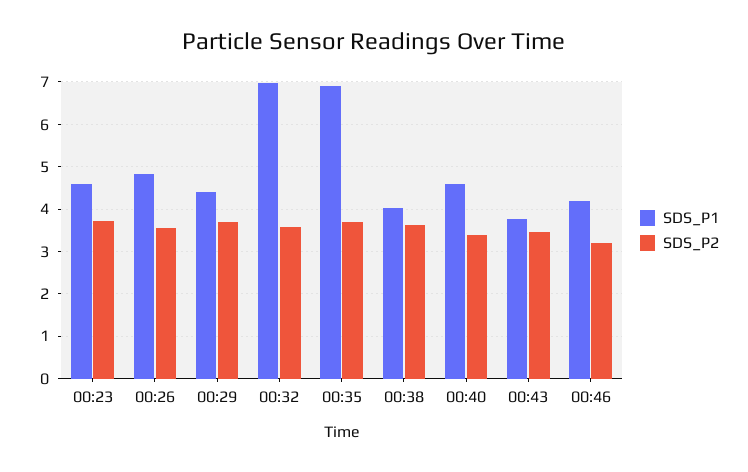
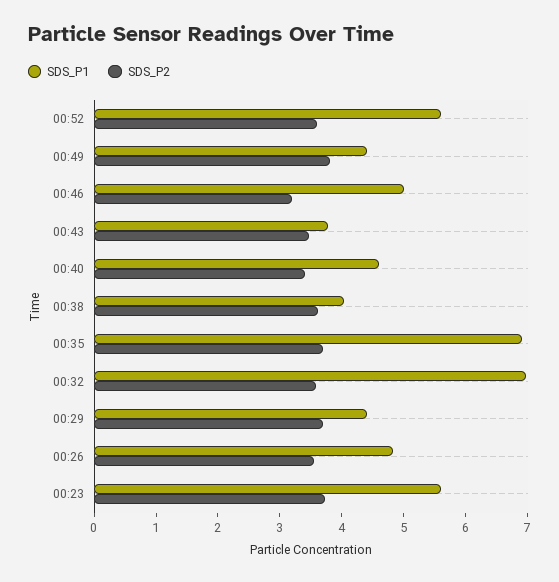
SDS_P1, 00:23: 4.6 -> 5.6
SDS_P1, 00:46: 4.2 -> 5
SDS_P1, 00:52: none -> 5.6
SDS_P2, 00:52: none -> 3.6
SDS_P1, 00:49: none -> 4.4
SDS_P2, 00:49: none -> 3.8

